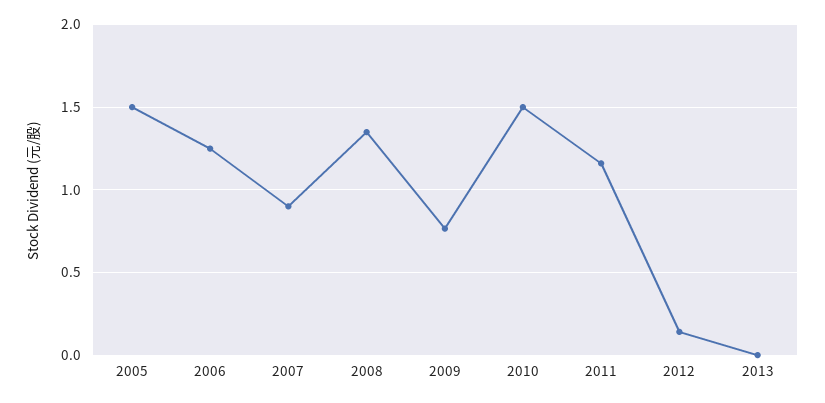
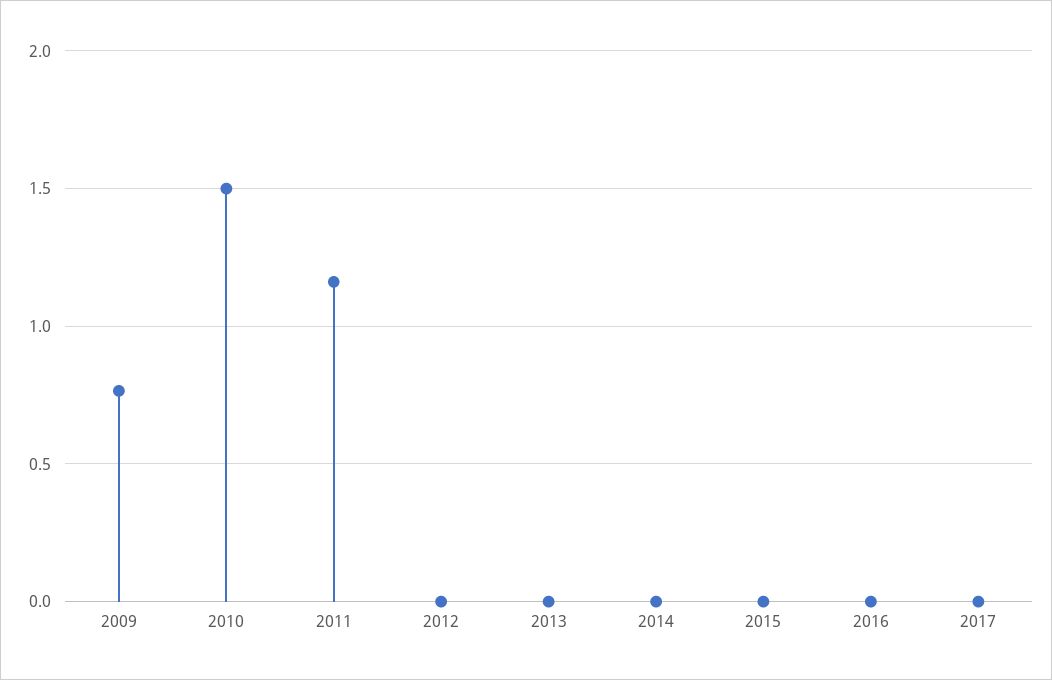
2005: 1.5 -> none
2006: 1.25 -> none
2007: 0.9 -> none
2008: 1.35 -> none
2012: 0.15 -> 0
2014: none -> 0
2015: none -> 0
2016: none -> 0
2017: none -> 0

